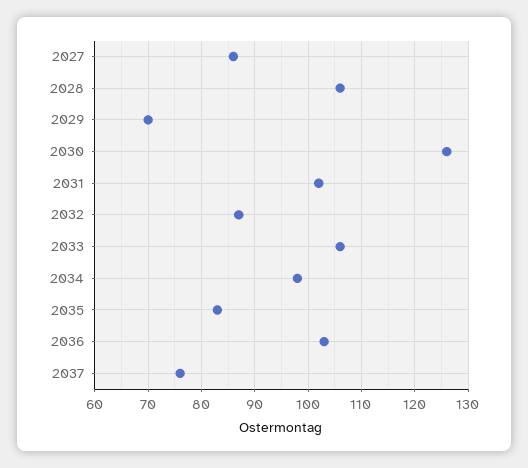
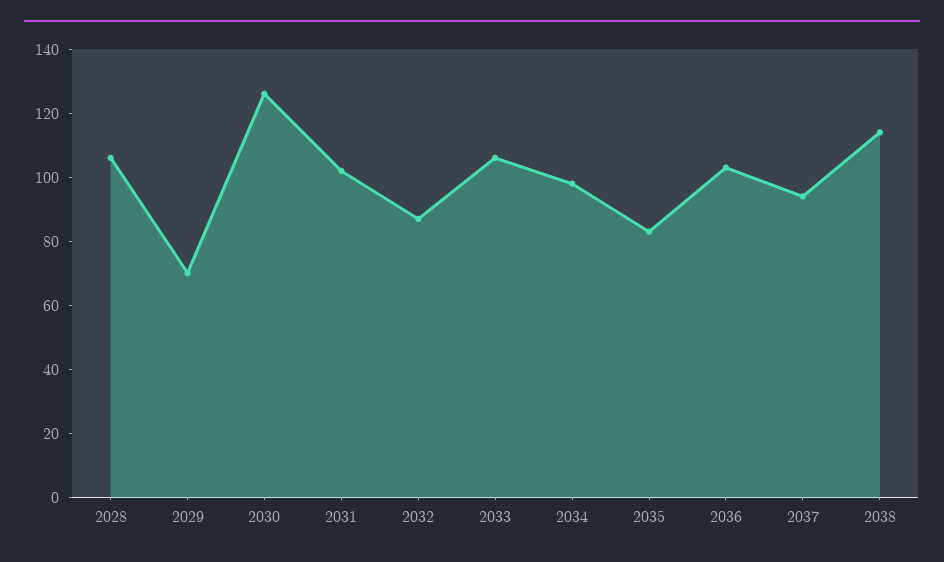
2027: 85 -> none
2037: 75 -> 95
2038: none -> 115

